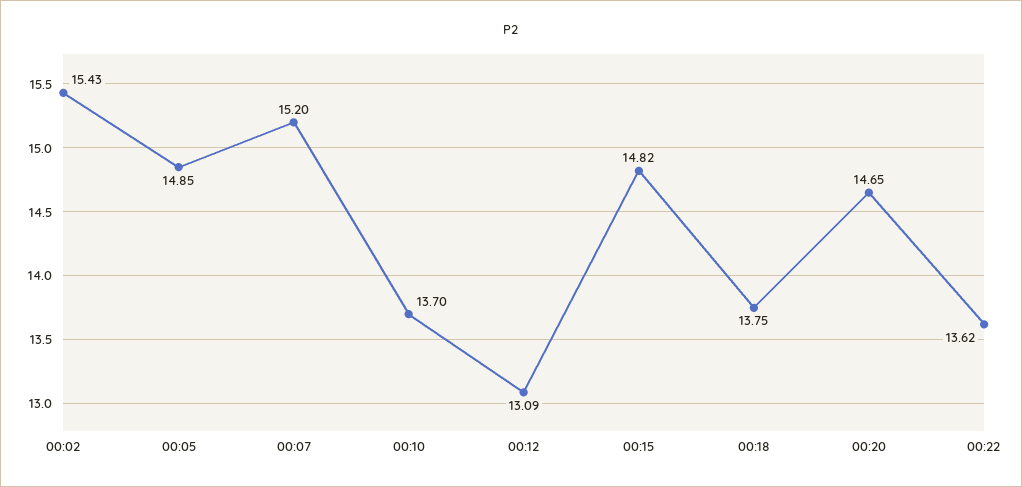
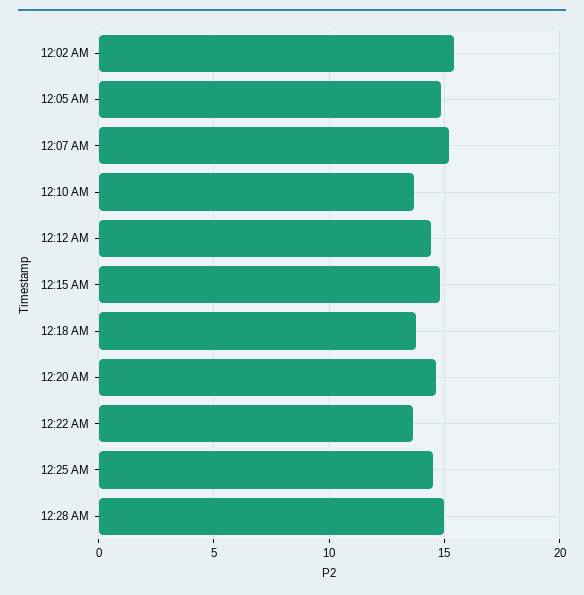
00:12: 13.09 -> 14.5
12:25 AM: none -> 14.5
12:28 AM: none -> 15

